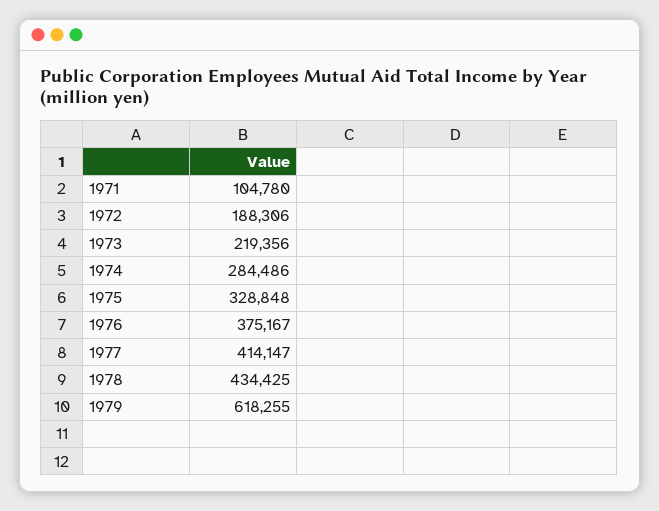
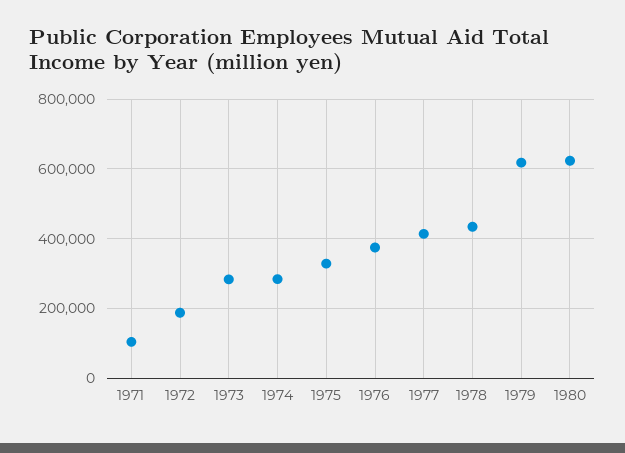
1973: 219356 -> 280000
1980: none -> 620000

